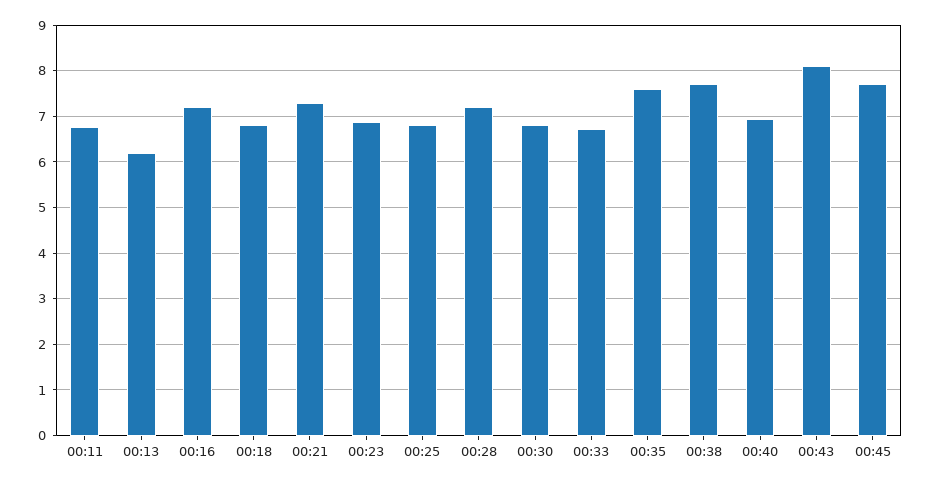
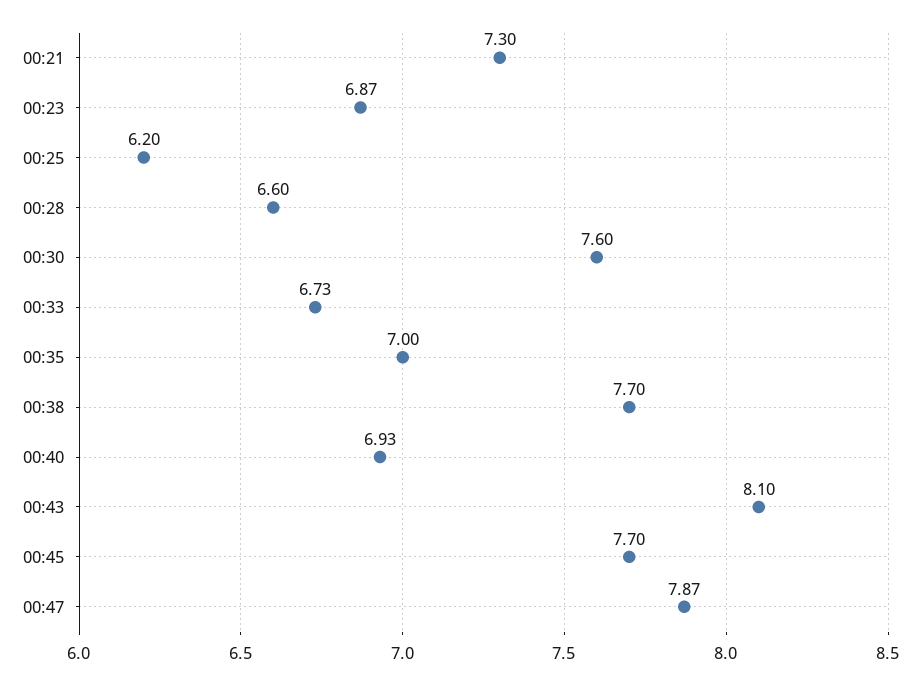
00:11: 6.8 -> none
00:13: 6.2 -> none
00:16: 7.2 -> none
00:18: 6.8 -> none
00:25: 6.8 -> 6.2
00:28: 7.2 -> 6.6
00:30: 6.8 -> 7.6
00:35: 7.6 -> 7
00:47: none -> 7.87

